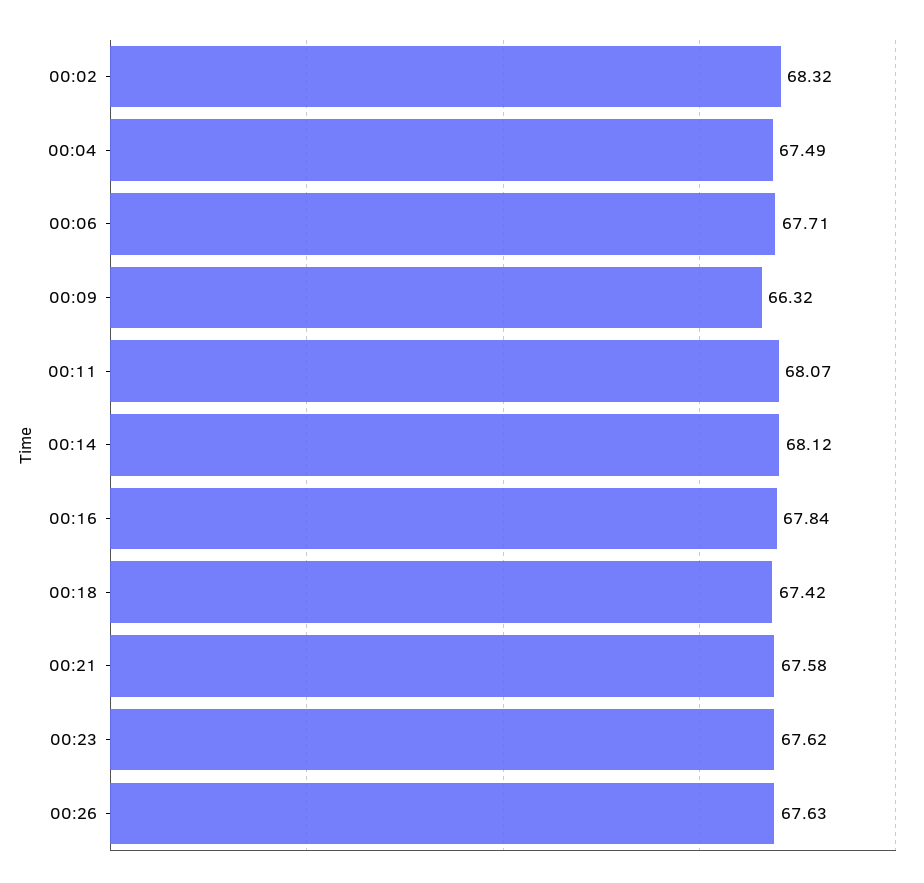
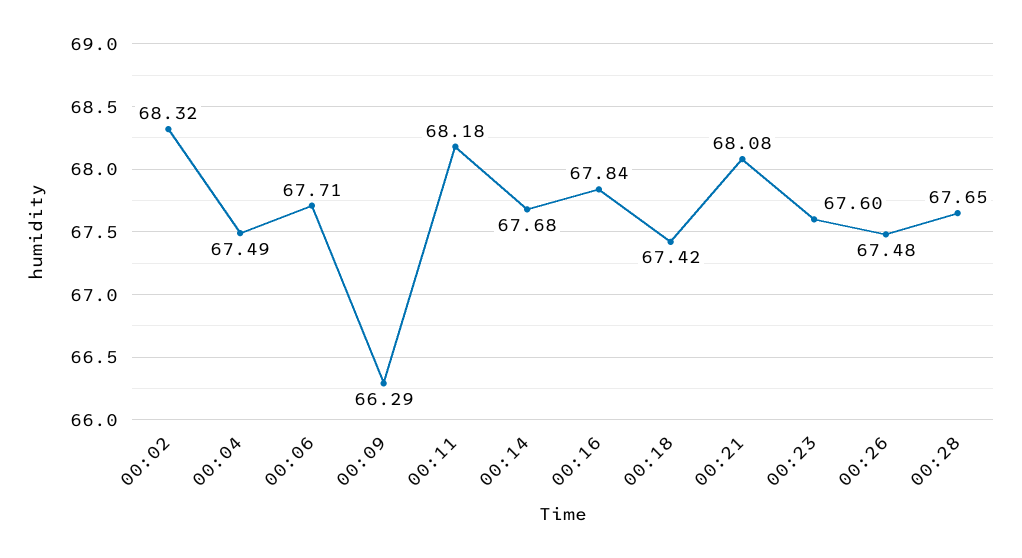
00:09: 66.32 -> 66.29
00:11: 68.07 -> 68.18
00:14: 68.12 -> 67.68
00:21: 67.58 -> 68.08
00:23: 67.62 -> 67.6
00:26: 67.63 -> 67.48
00:28: none -> 67.65

